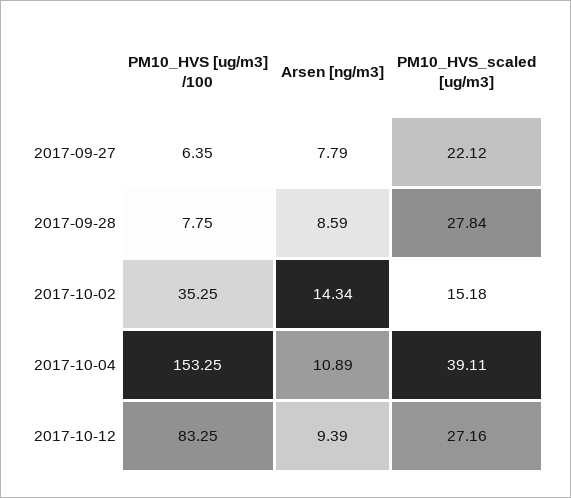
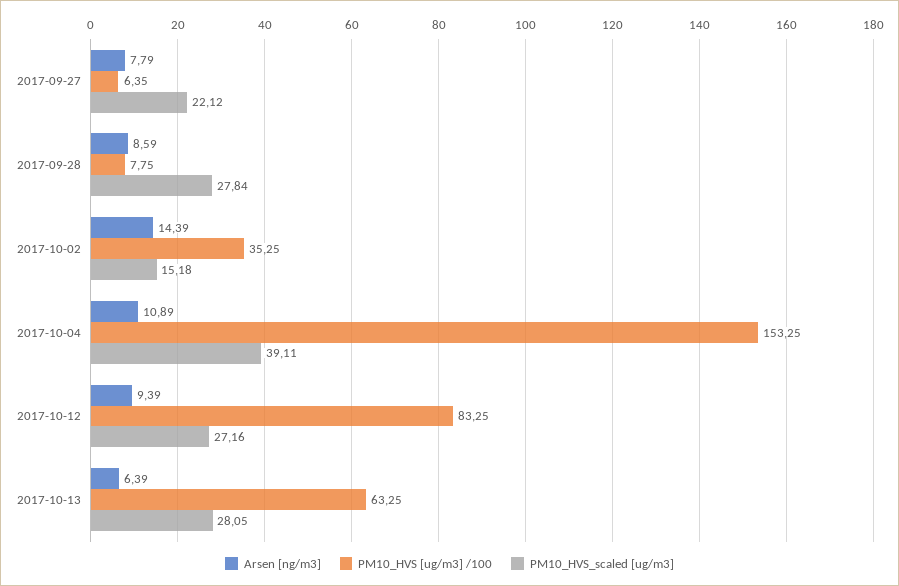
Arsen [ng/m3], 2017-10-02: 14.34 -> 14.39
Arsen [ng/m3], 2017-10-13: none -> 6.39
PM10_HVS [ug/m3] /100, 2017-10-13: none -> 63.25
PM10_HVS_scaled [ug/m3], 2017-10-13: none -> 28.05

